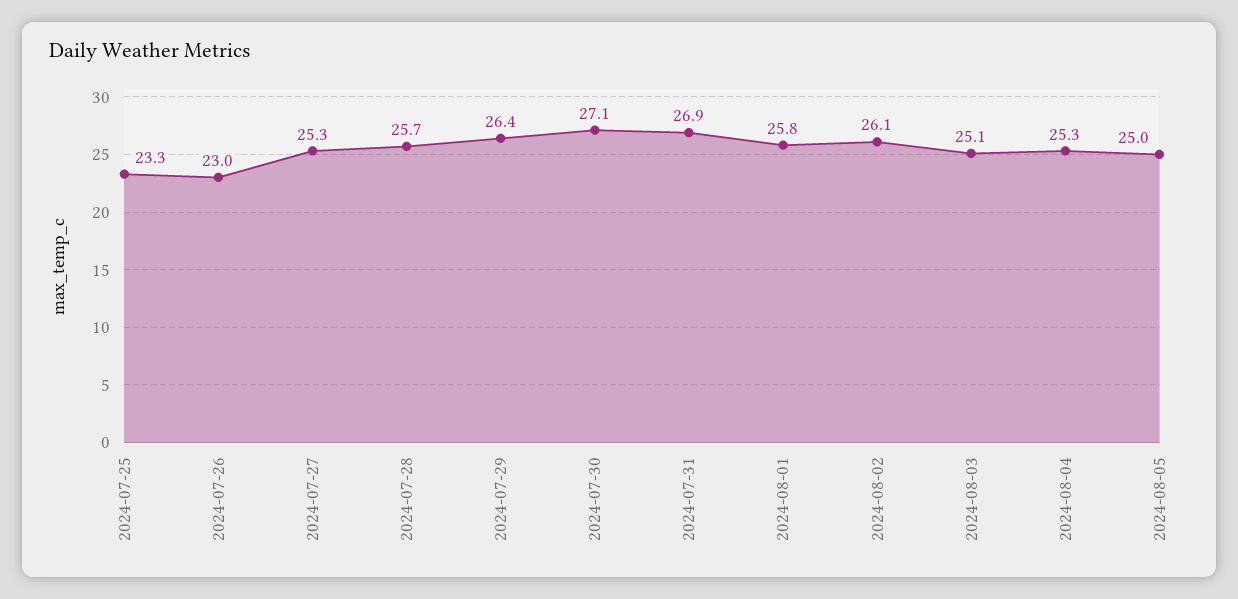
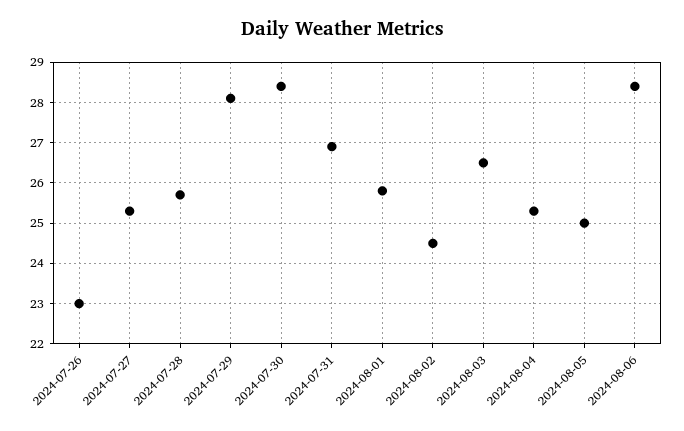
2024-07-25: 23.3 -> none
2024-07-29: 26.4 -> 28
2024-07-30: 27.1 -> 28.5
2024-08-02: 26.1 -> 24.5
2024-08-03: 25.1 -> 26.5
2024-08-06: none -> 28.5

